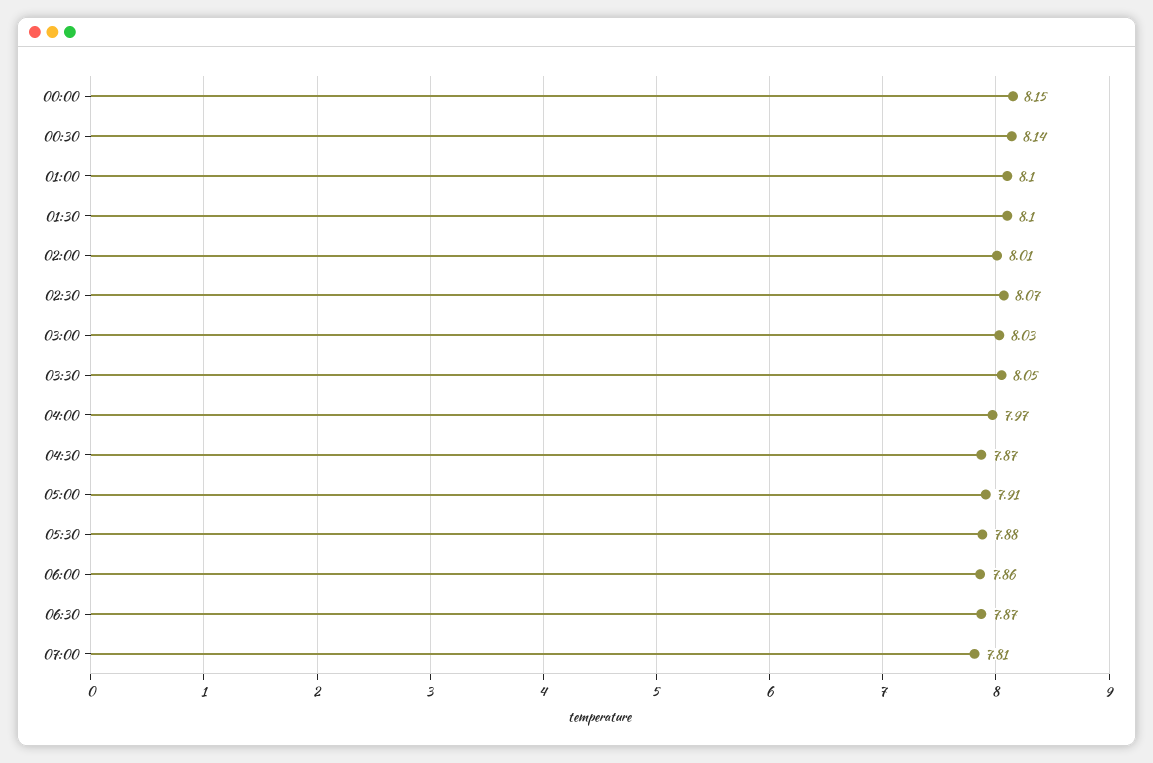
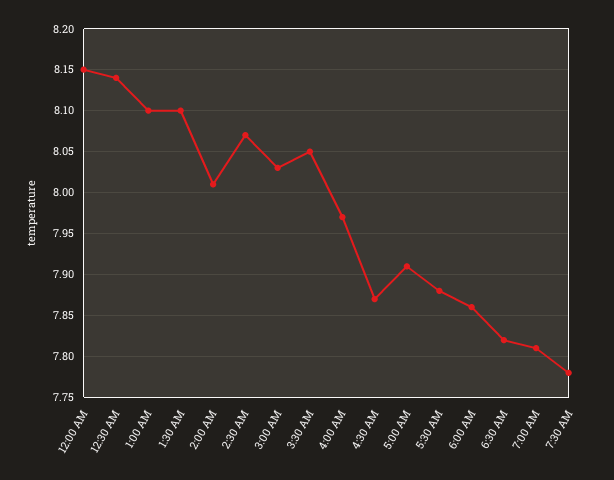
06:30: 7.87 -> 7.82
7:30 AM: none -> 7.78

